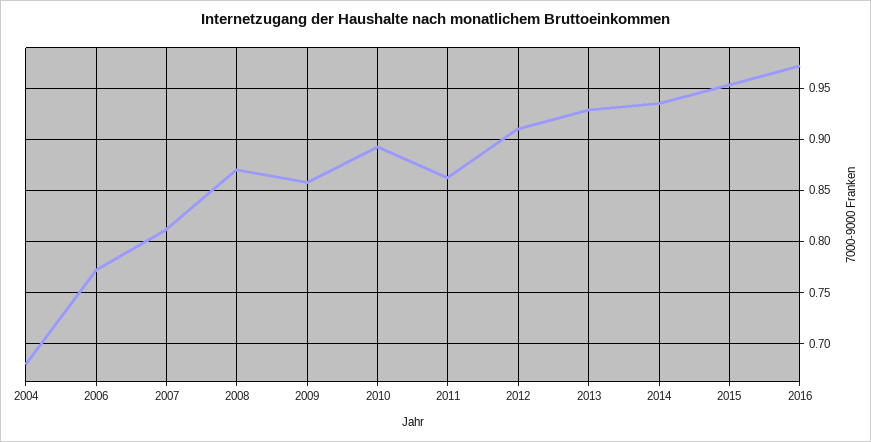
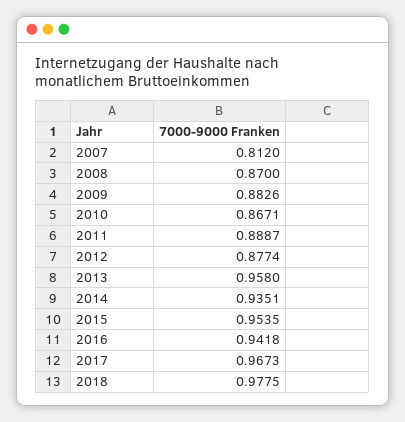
2004: 0.68 -> none
2006: 0.77 -> none
2009: 0.86 -> 0.8826
2010: 0.89 -> 0.8671
2011: 0.86 -> 0.8887
2012: 0.91 -> 0.8774
2013: 0.93 -> 0.958
2016: 0.97 -> 0.9418
2017: none -> 0.9673
2018: none -> 0.9775

